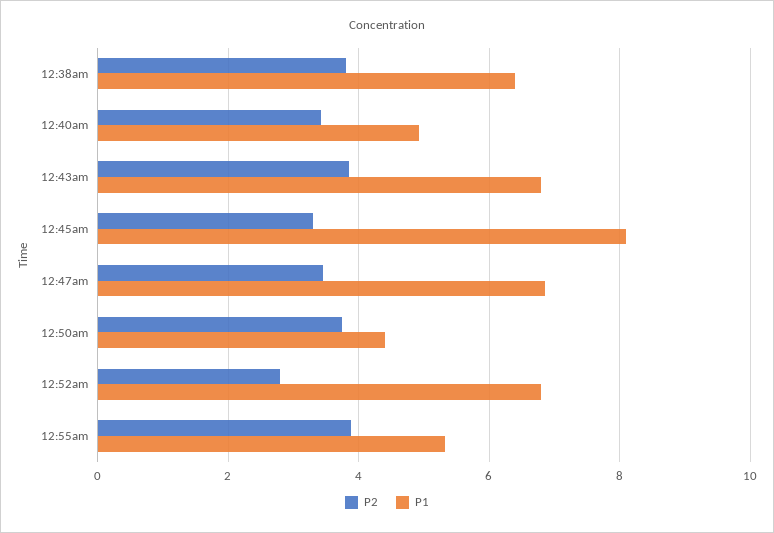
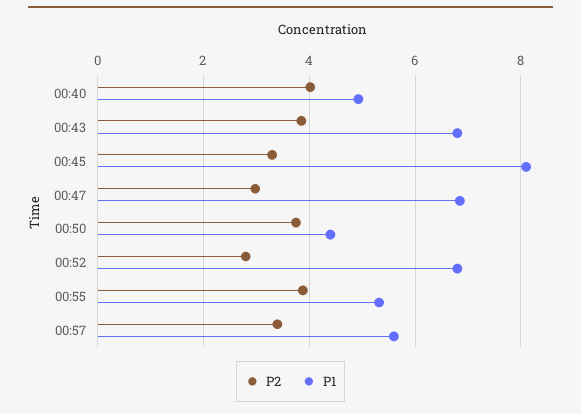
P2, 12:38am: 3.8 -> none
P1, 12:38am: 6.4 -> none
P2, 12:40am: 3.4 -> 4
P2, 12:47am: 3.4 -> 3
P2, 00:57: none -> 3.4
P1, 00:57: none -> 5.6

